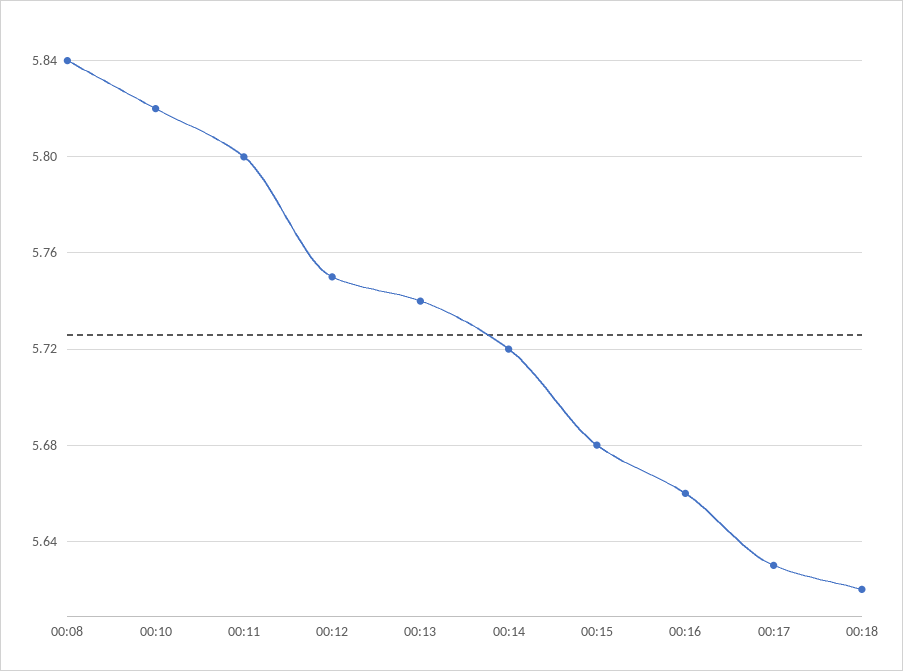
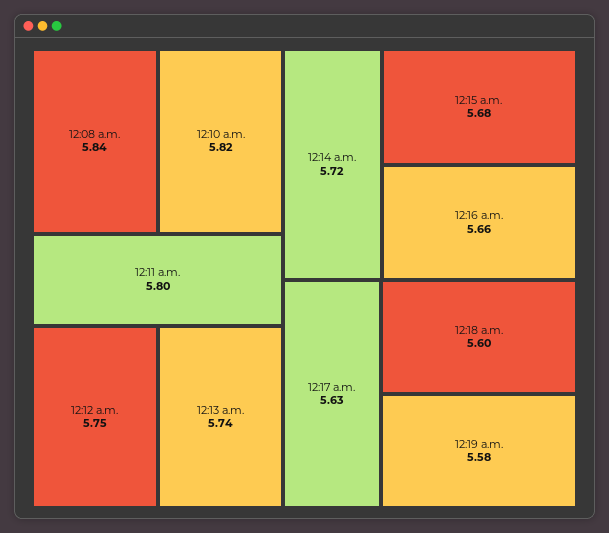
00:18: 5.62 -> 5.6
12:19 a.m.: none -> 5.58

